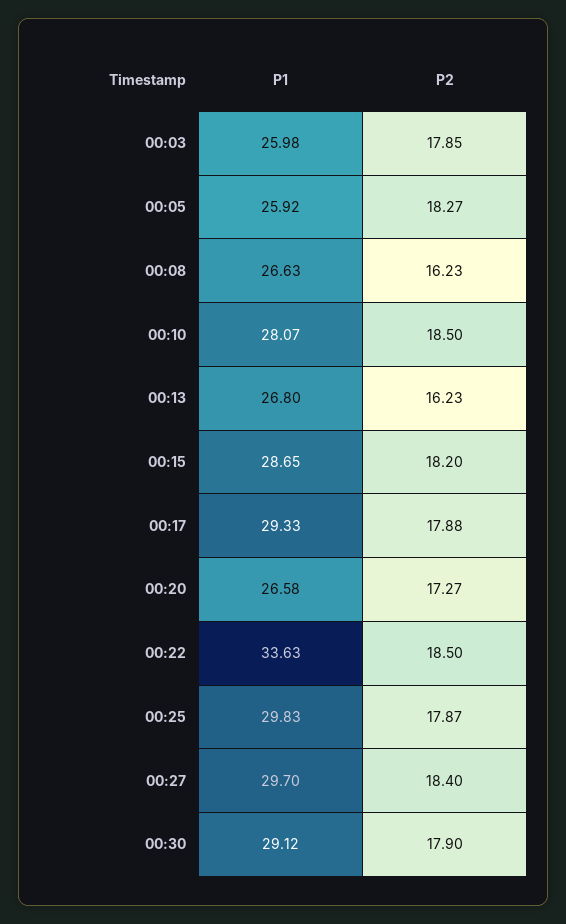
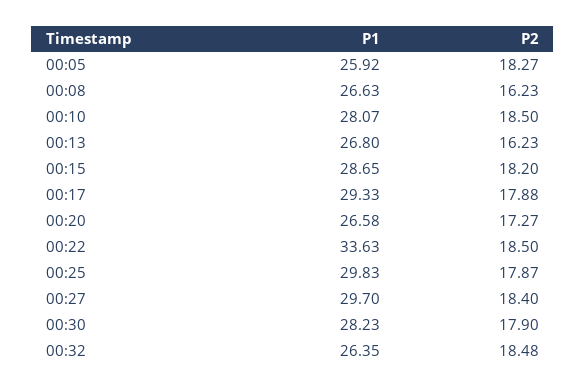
P1, 00:03: 25.98 -> none
P2, 00:03: 17.85 -> none
P1, 00:30: 29.12 -> 28.23
P1, 00:32: none -> 26.35
P2, 00:32: none -> 18.48

